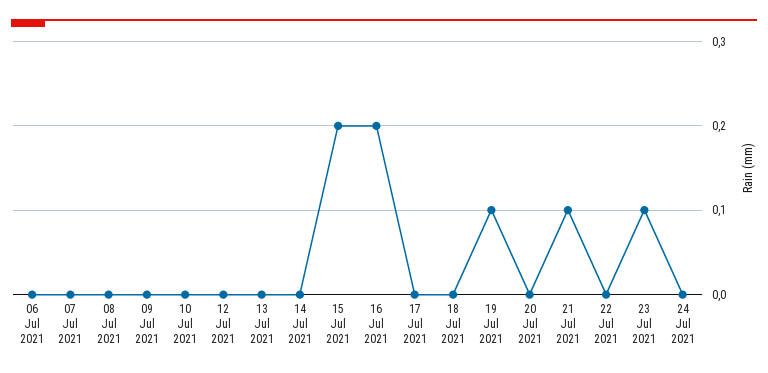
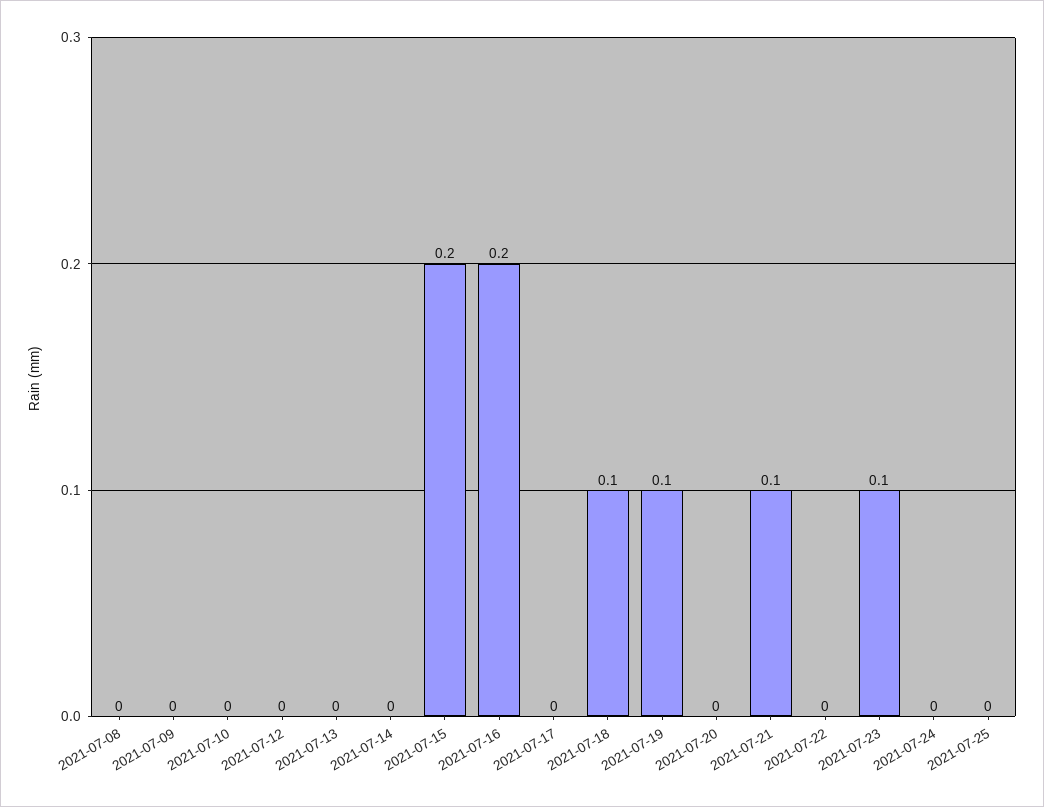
06 Jul 2021: 0 -> none
07 Jul 2021: 0 -> none
18 Jul 2021: 0 -> 0.1
2021-07-25: none -> 0

